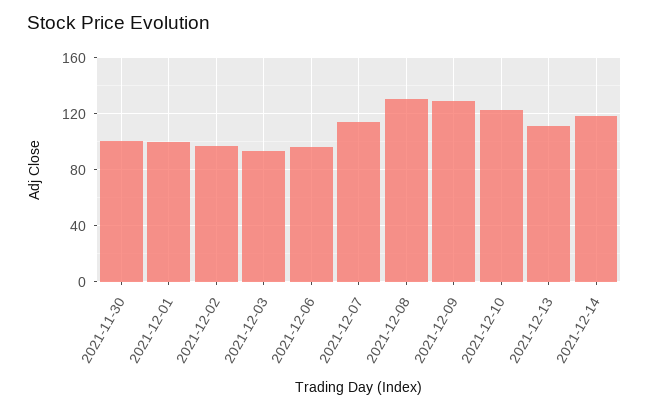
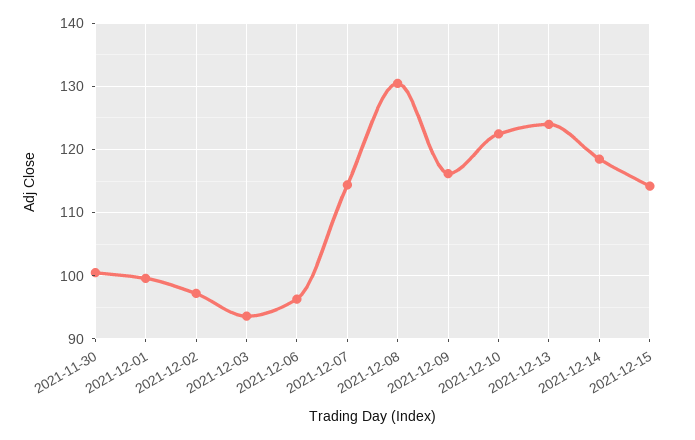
2021-12-09: 130 -> 116
2021-12-13: 110 -> 124
2021-12-15: none -> 114

